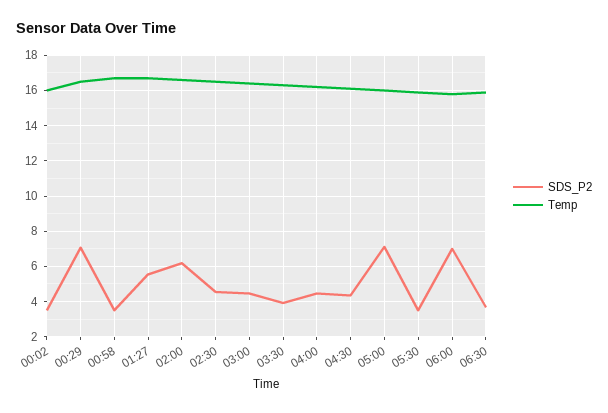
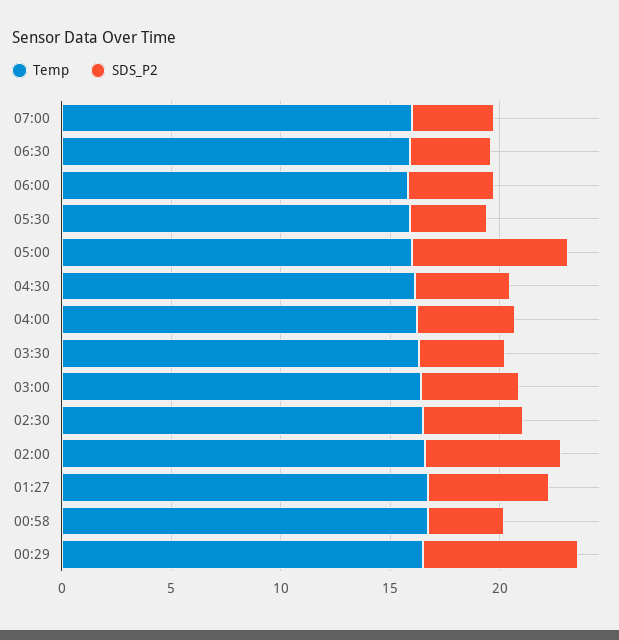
SDS_P2, 00:02: 3.5 -> none
Temp, 00:02: 16 -> none
SDS_P2, 06:00: 7 -> 4
Temp, 07:00: none -> 16
SDS_P2, 07:00: none -> 4

